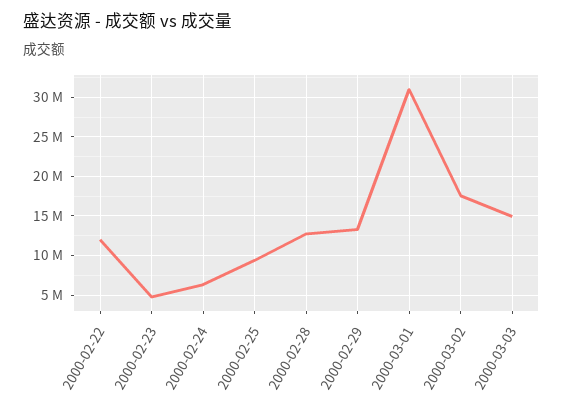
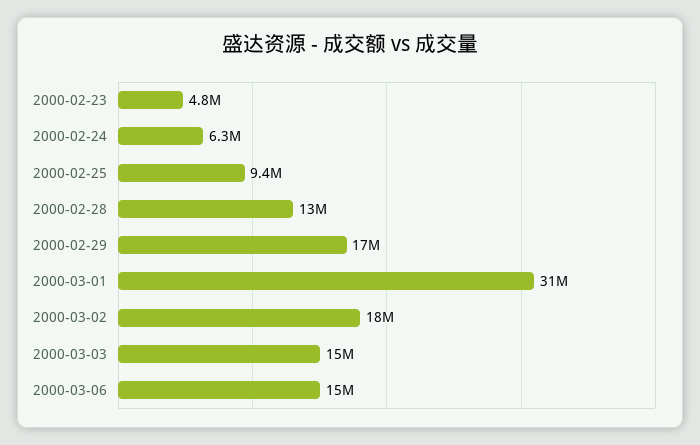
2000-02-22: 12000000 -> none
2000-02-29: 13000000 -> 17000000
2000-03-06: none -> 15000000

